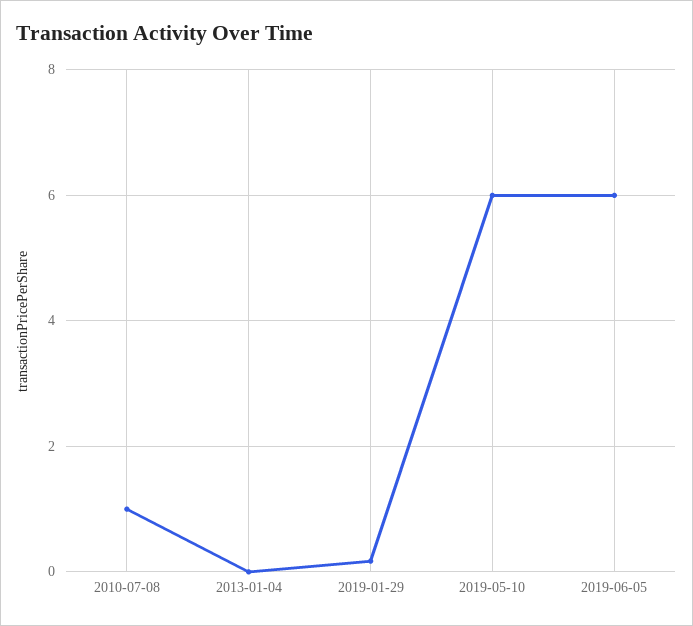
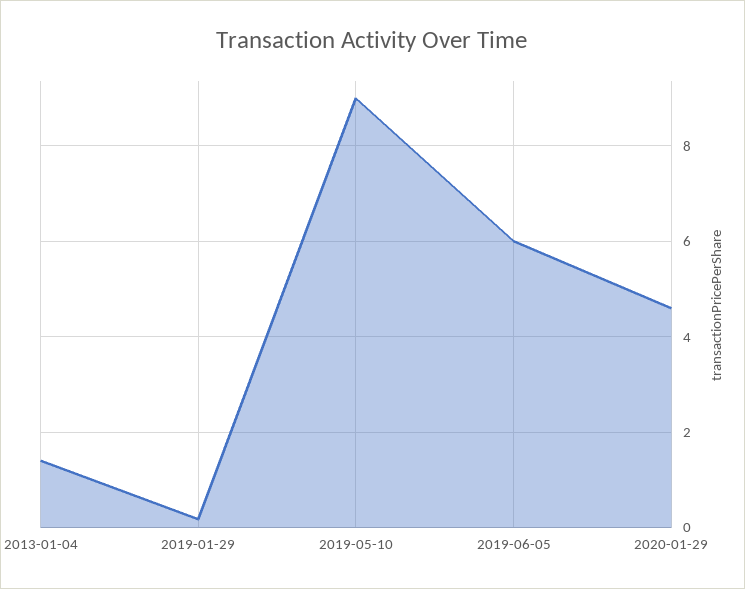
2010-07-08: 1 -> none
2013-01-04: 0 -> 1.4
2019-05-10: 6 -> 9
2020-01-29: none -> 4.6

